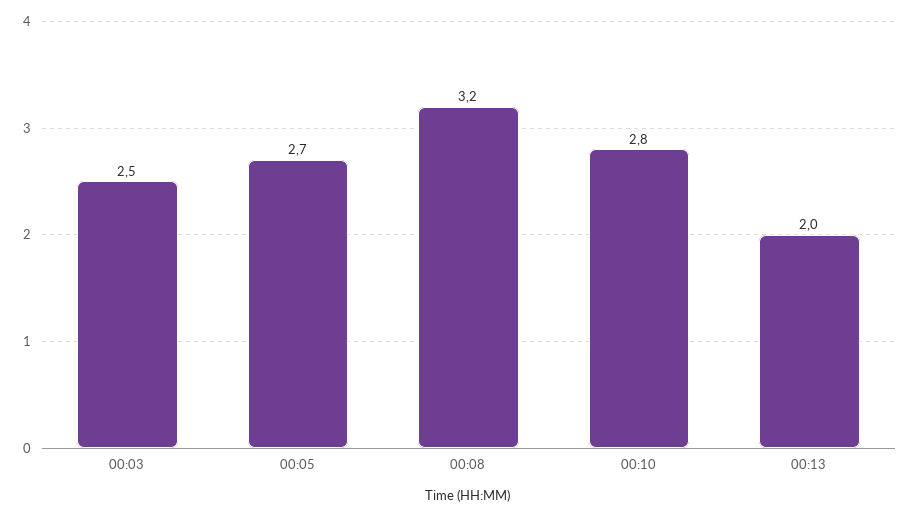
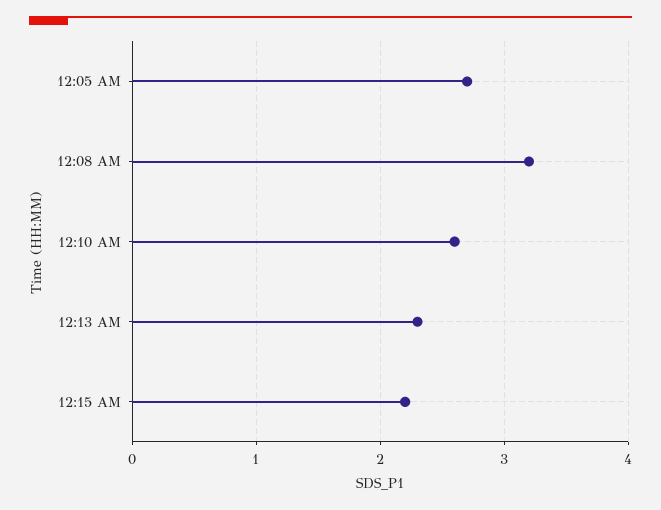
00:03: 2.5 -> none
00:10: 2.8 -> 2.6
00:13: 2 -> 2.3
12:15 AM: none -> 2.2

